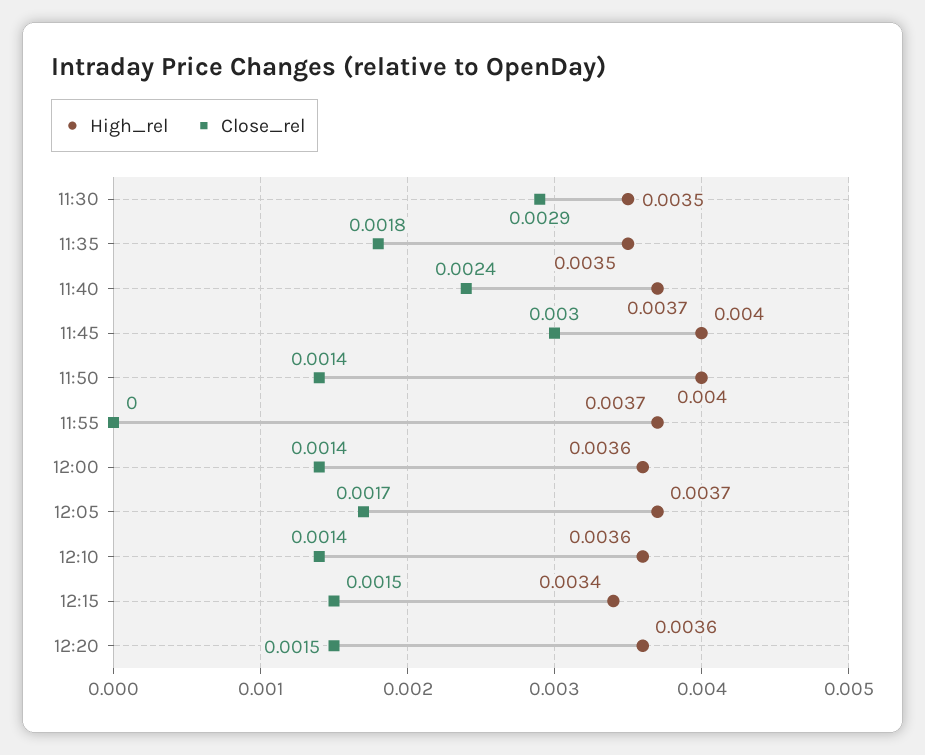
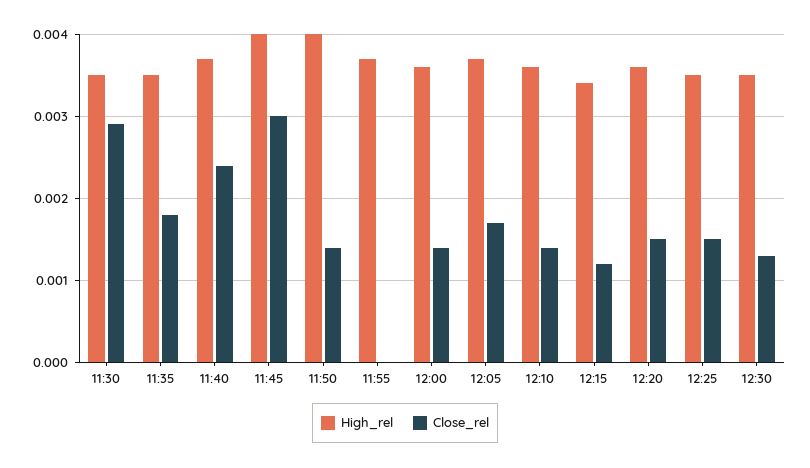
Close_rel, 12:15: 0.0015 -> 0.0012
High_rel, 12:25: none -> 0.0035
Close_rel, 12:25: none -> 0.0015
High_rel, 12:30: none -> 0.0035
Close_rel, 12:30: none -> 0.0013

